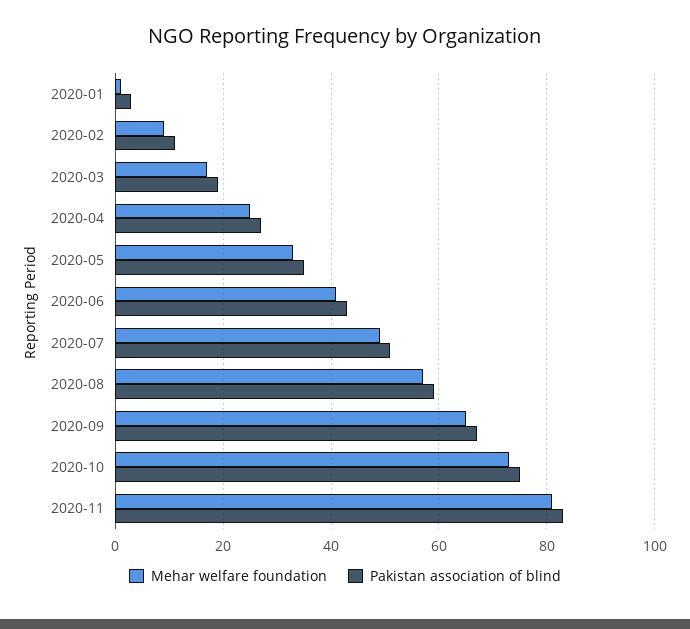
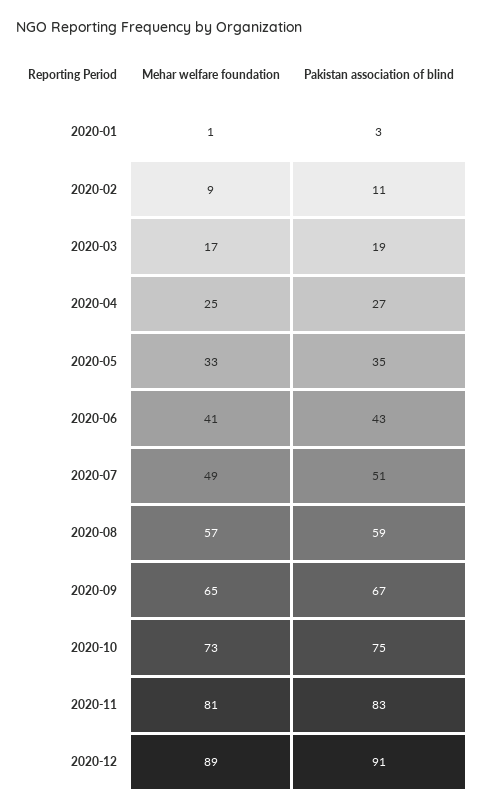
Mehar welfare foundation, 2020-12: none -> 89
Pakistan association of blind, 2020-12: none -> 91

